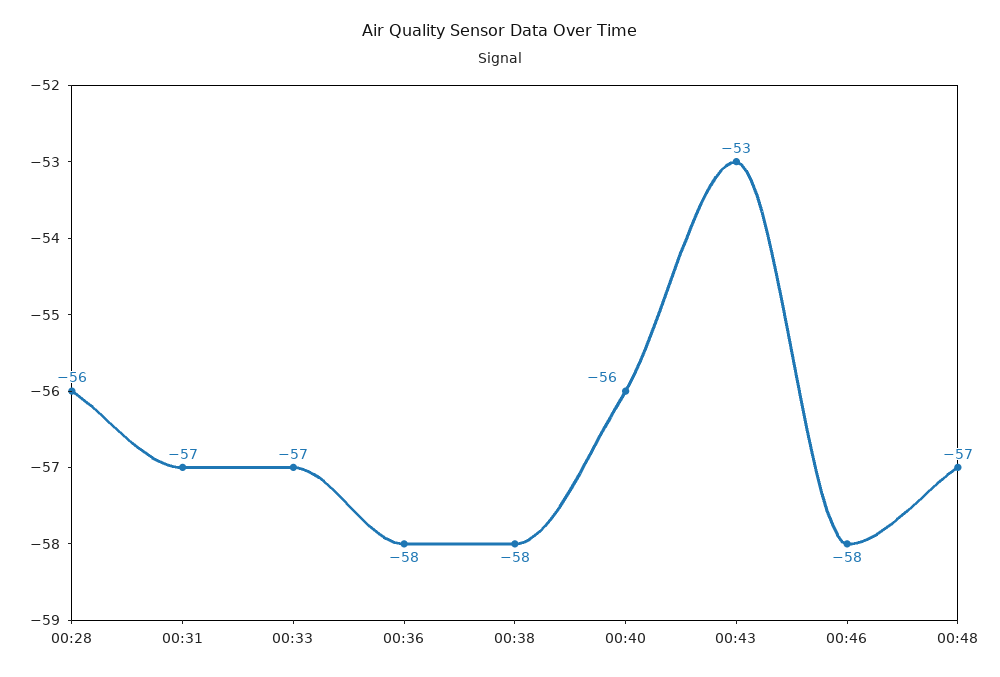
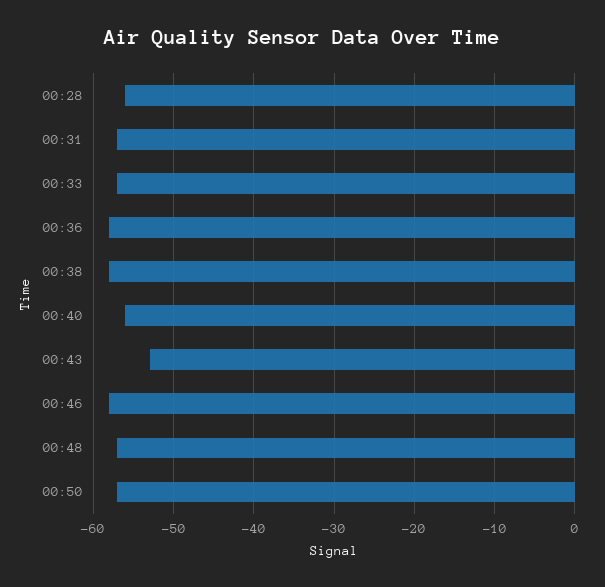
00:50: none -> -57

